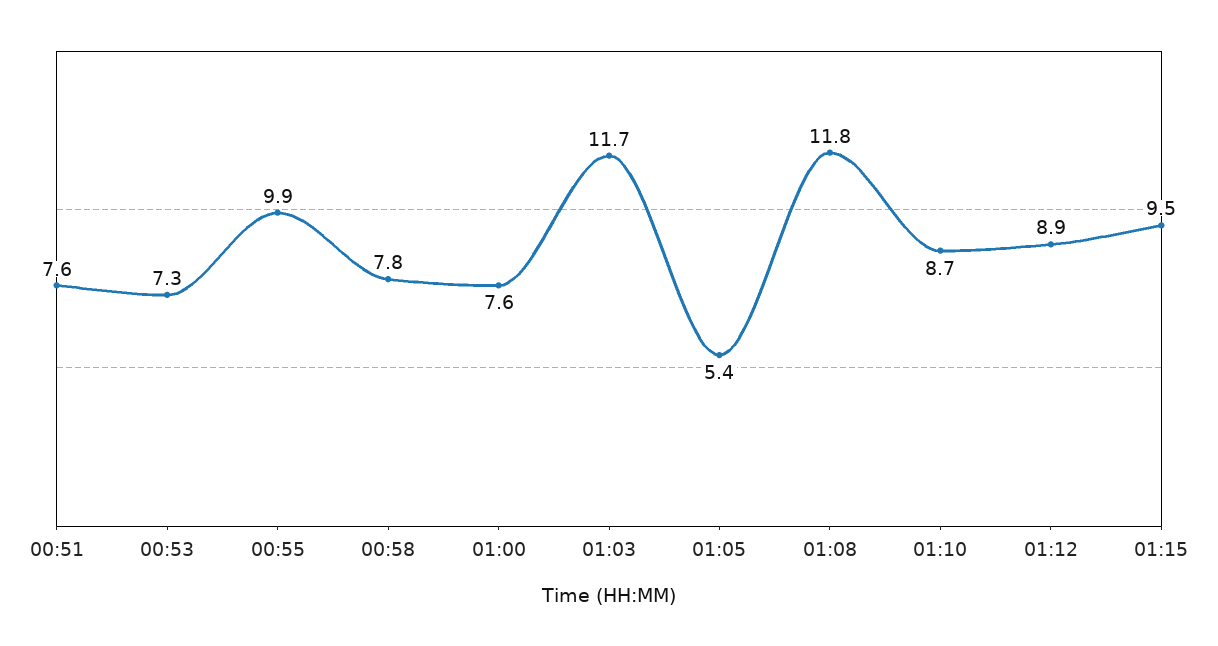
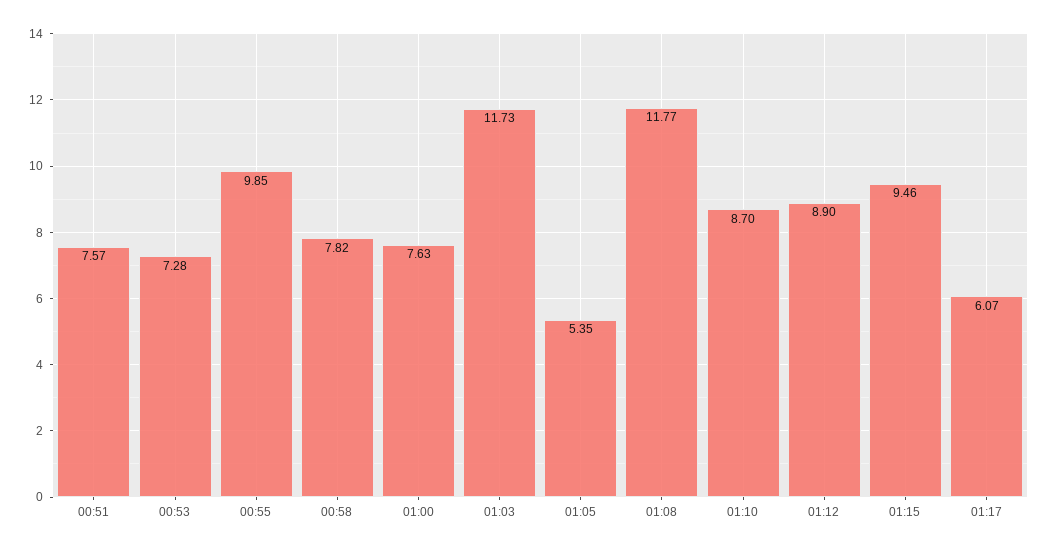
01:17: none -> 6.07

